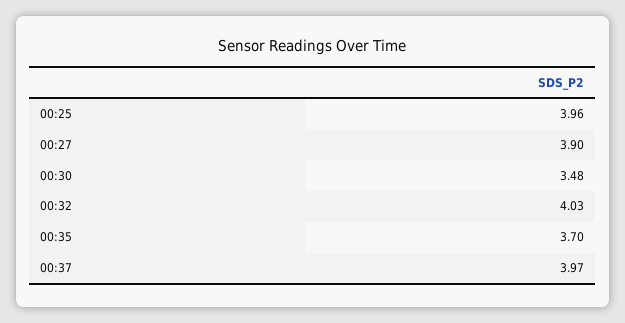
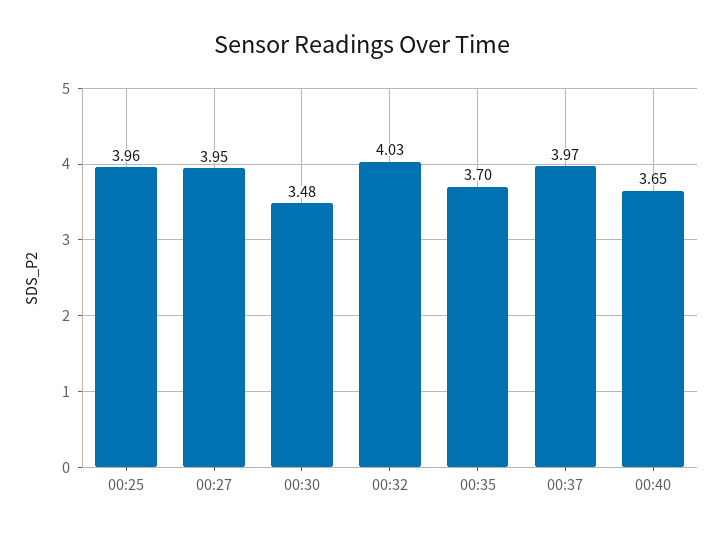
00:27: 3.9 -> 3.95
00:40: none -> 3.65

